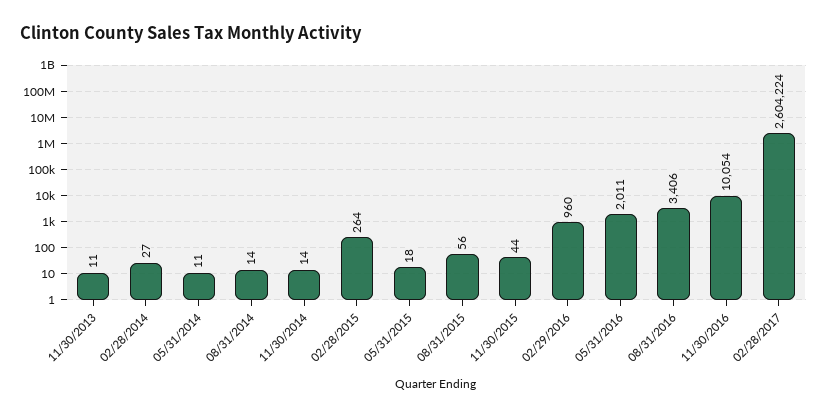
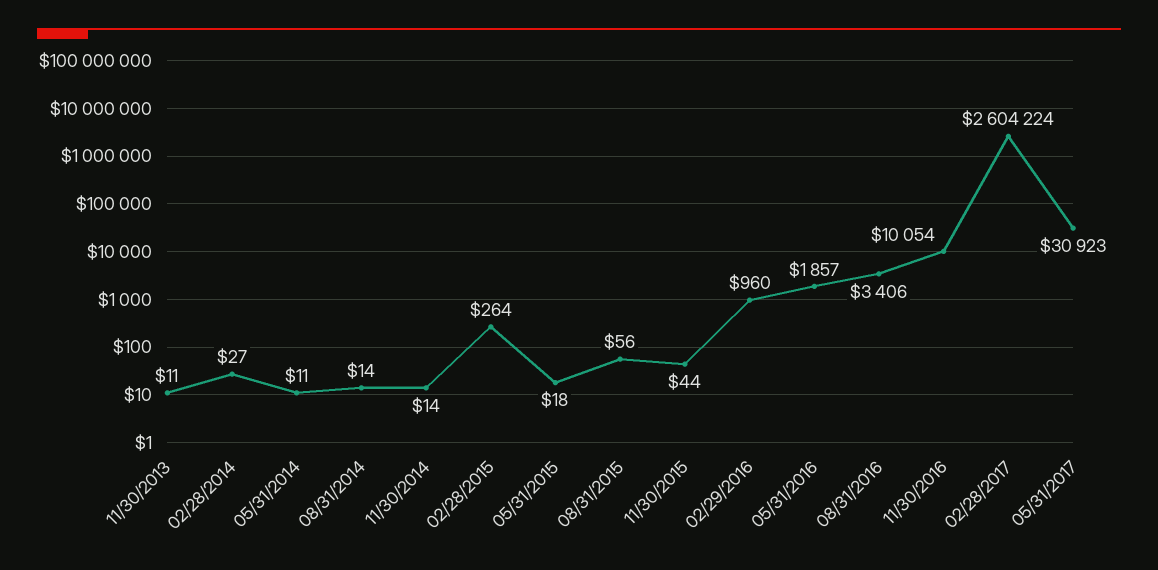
05/31/2016: 2011 -> 1857
05/31/2017: none -> 30923

